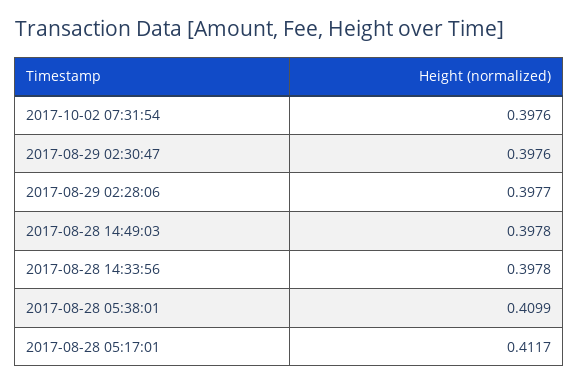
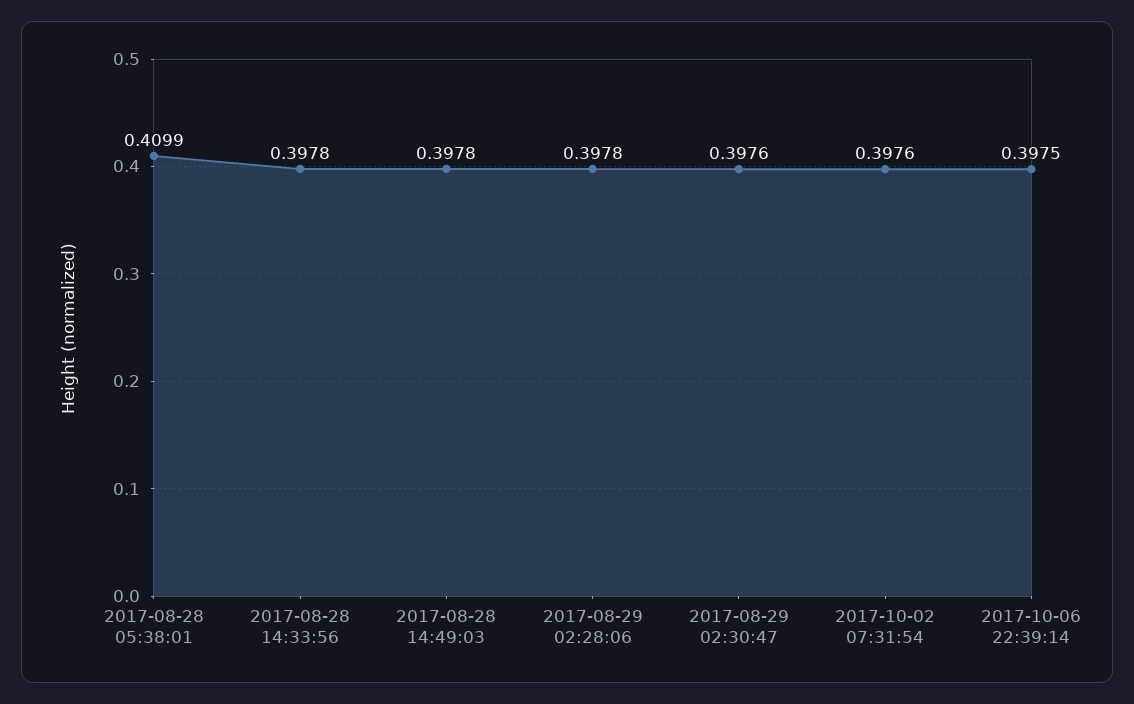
2017-08-29 02:28:06: 0.3977 -> 0.3978
2017-08-28 05:17:01: 0.4117 -> none
2017-10-06 22:39:14: none -> 0.3975

